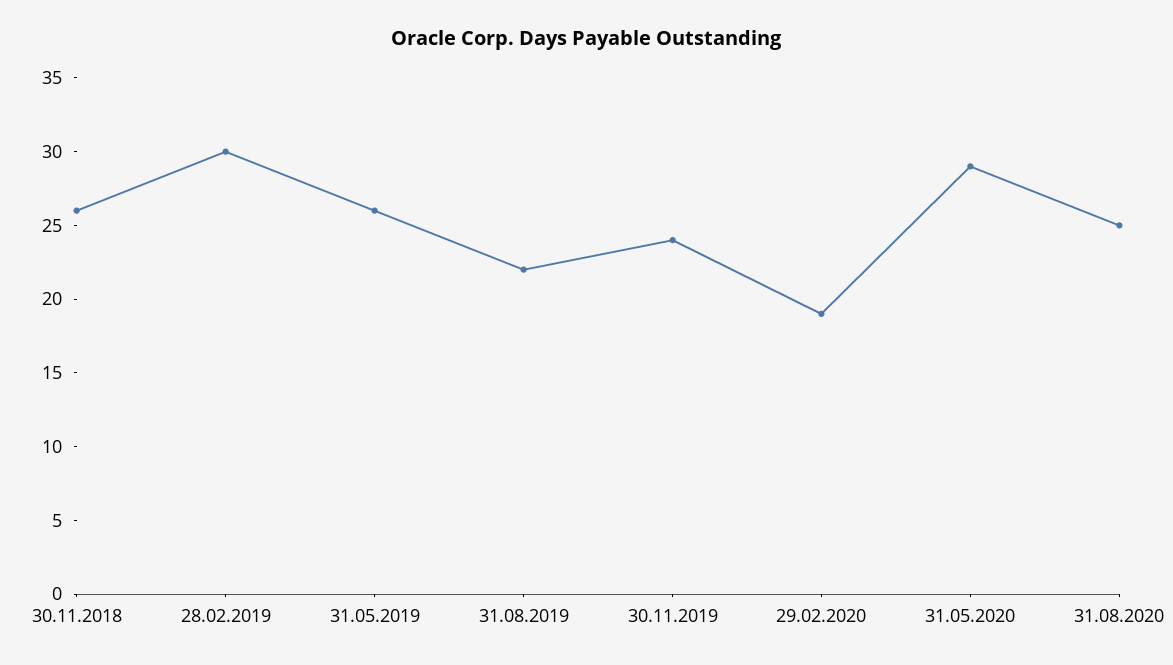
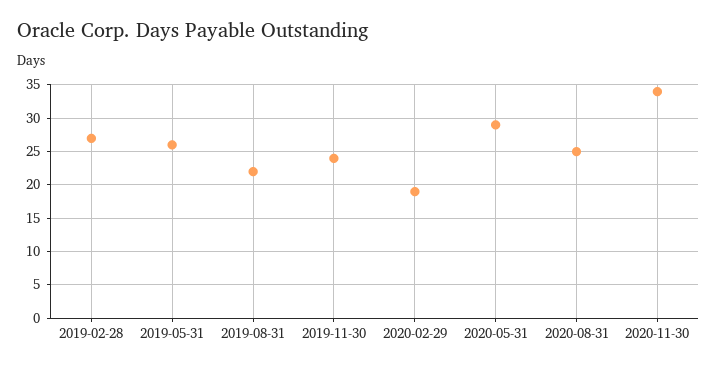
30.11.2018: 26 -> none
28.02.2019: 30 -> 27
2020-11-30: none -> 34

